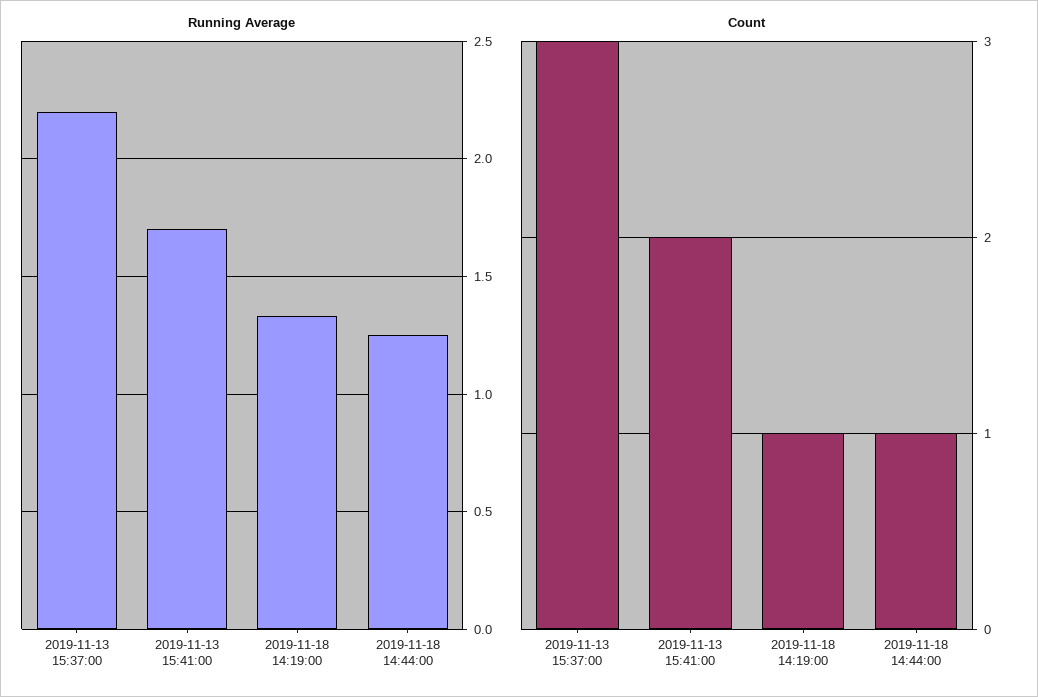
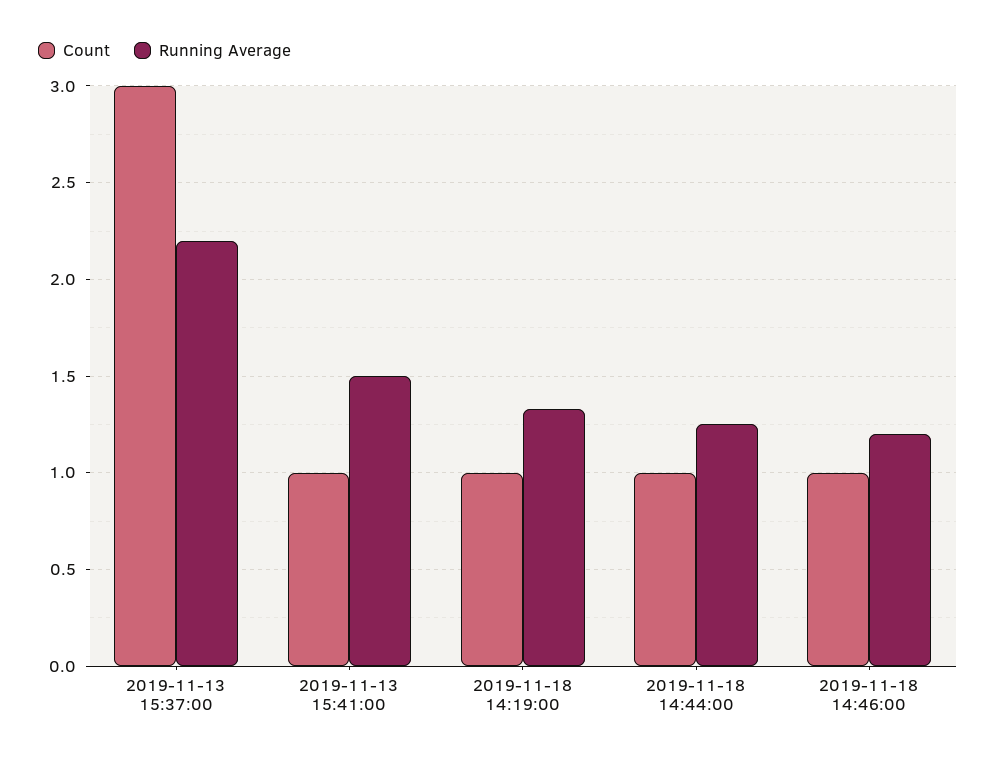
Running Average, 2019-11-13 15:41:00: 1.7 -> 1.5
Count, 2019-11-13 15:41:00: 2 -> 1
Count, 2019-11-18 14:46:00: none -> 1
Running Average, 2019-11-18 14:46:00: none -> 1.2

